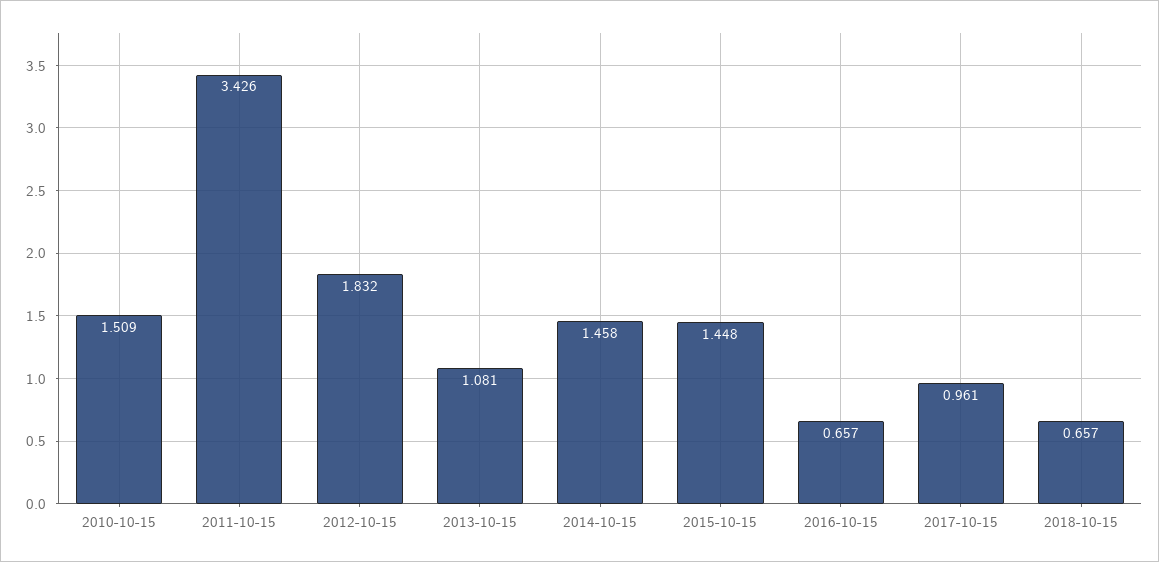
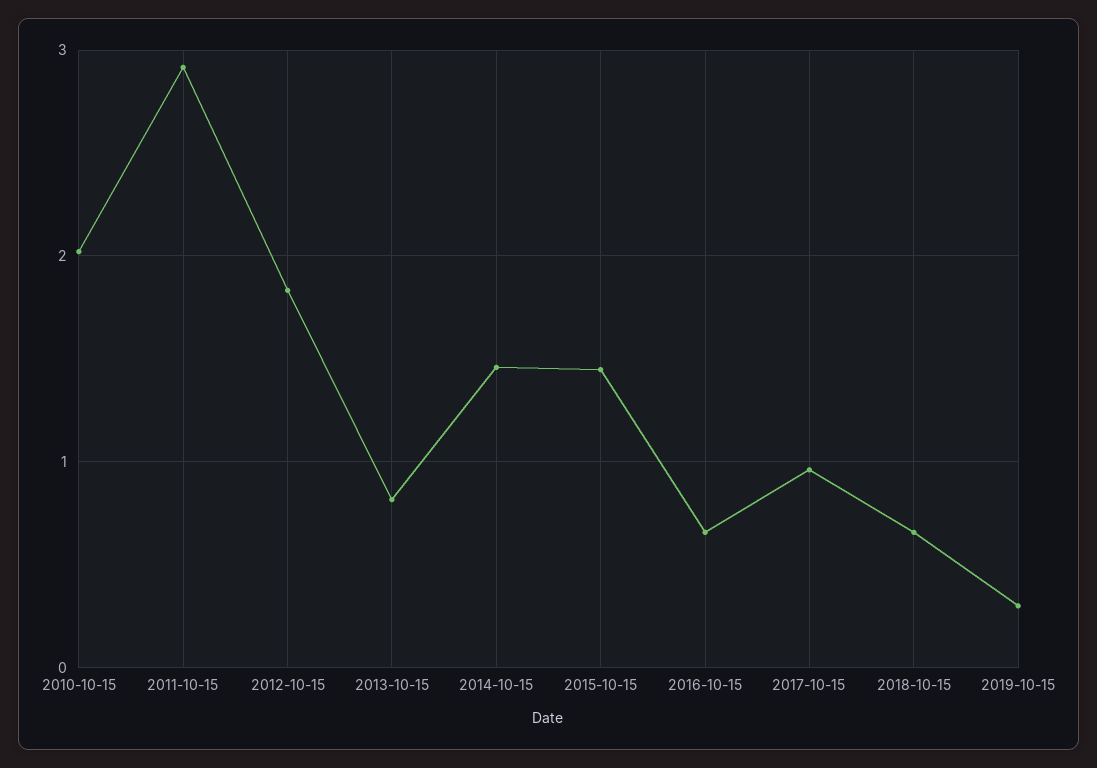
2010-10-15: 1.509 -> 2
2011-10-15: 3.426 -> 2.9
2013-10-15: 1.081 -> 0.8
2019-10-15: none -> 0.3

